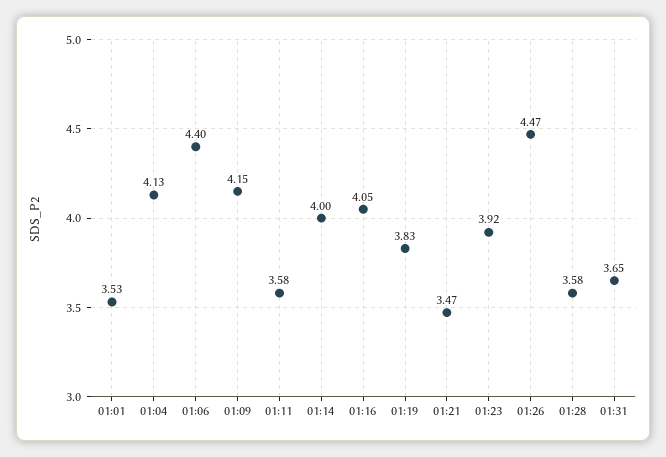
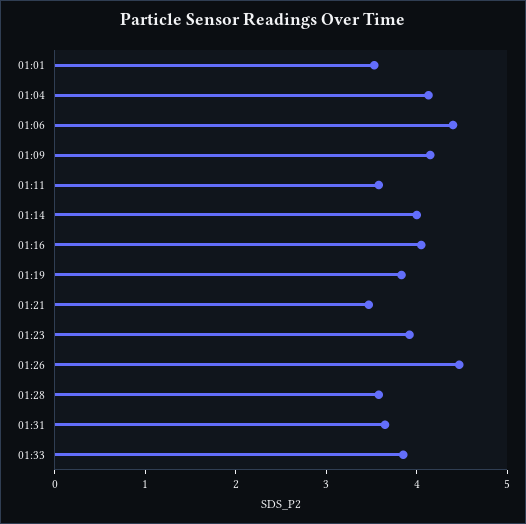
01:33: none -> 3.8

